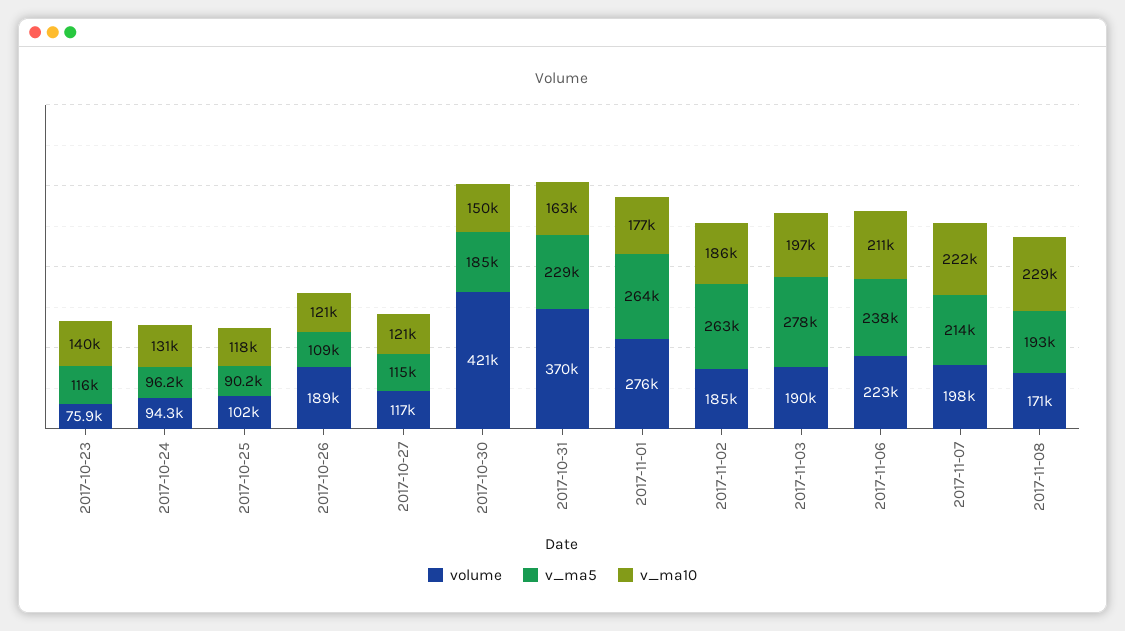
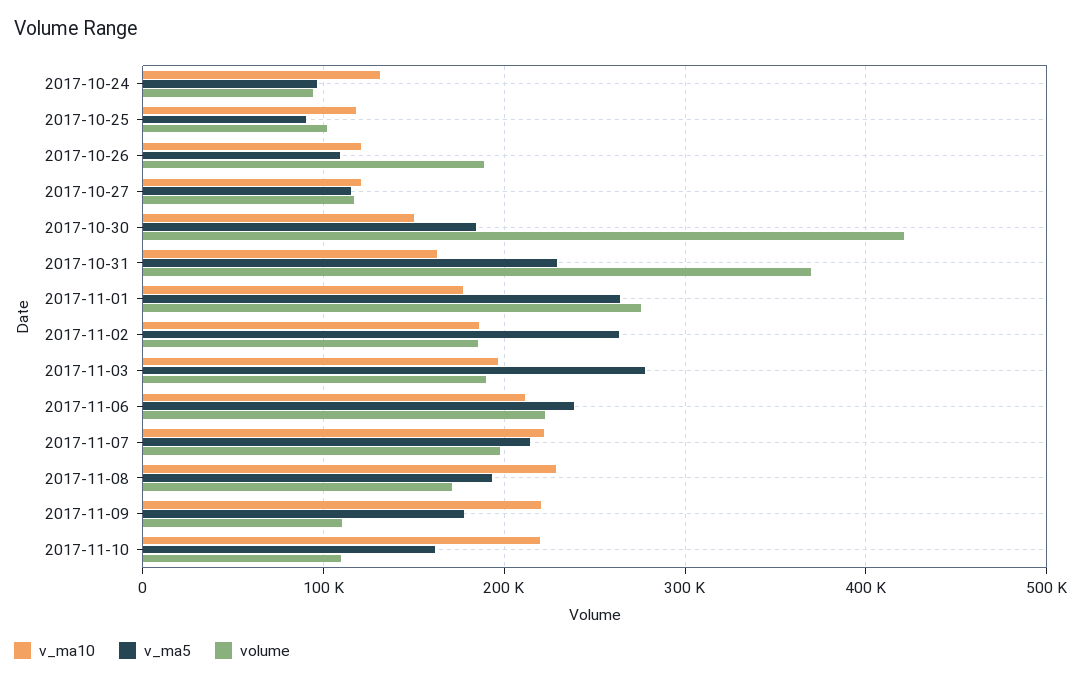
volume, 2017-10-23: 75900 -> none
v_ma5, 2017-10-23: 116000 -> none
v_ma10, 2017-10-23: 140000 -> none
v_ma10, 2017-11-09: none -> 220000
v_ma5, 2017-11-09: none -> 180000
volume, 2017-11-09: none -> 110000
v_ma10, 2017-11-10: none -> 220000
v_ma5, 2017-11-10: none -> 160000
volume, 2017-11-10: none -> 110000

